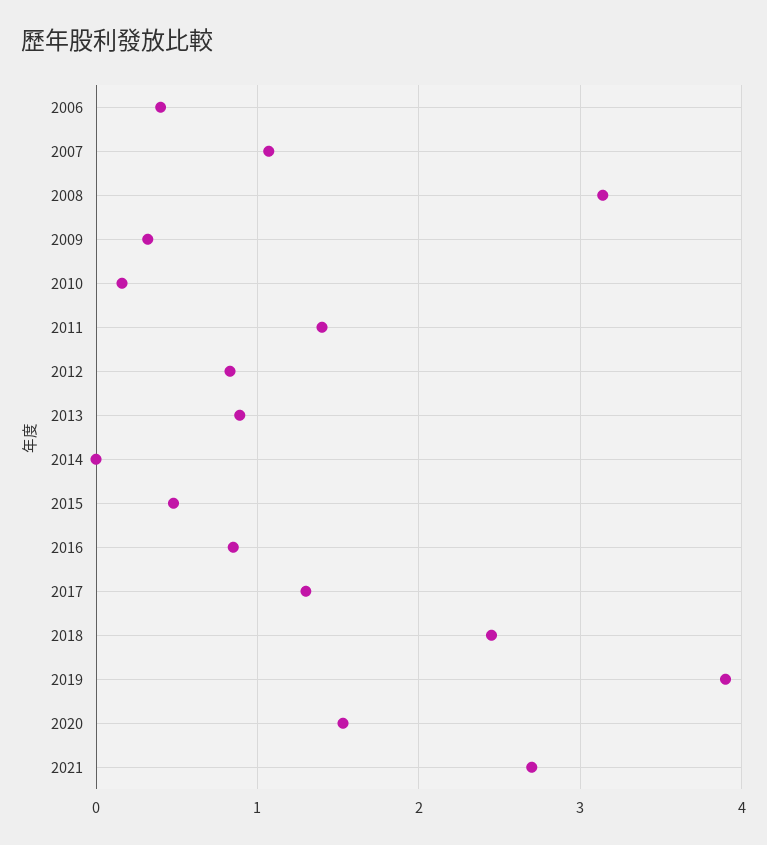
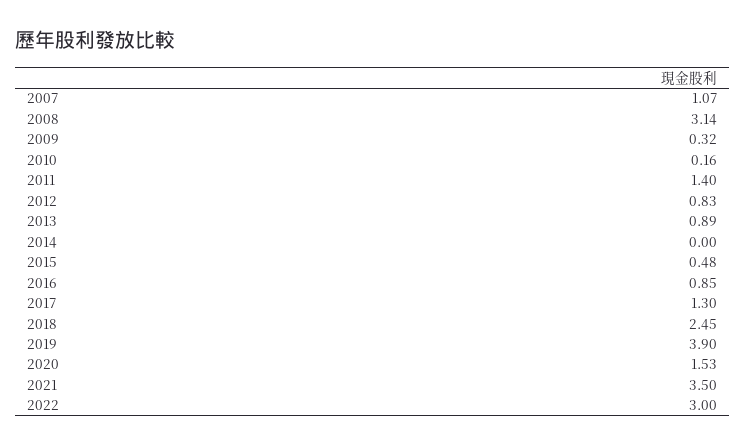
2006: 0.4 -> none
2021: 2.7 -> 3.5
2022: none -> 3

